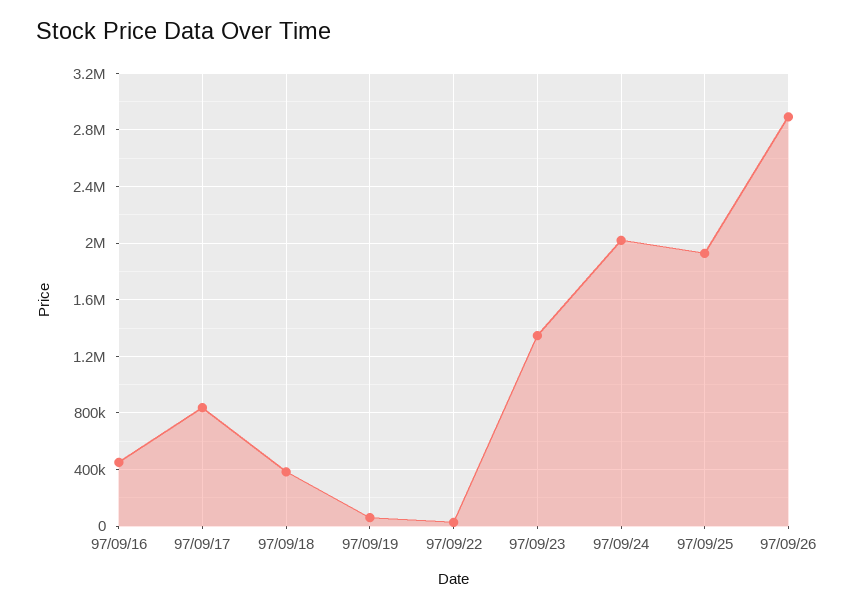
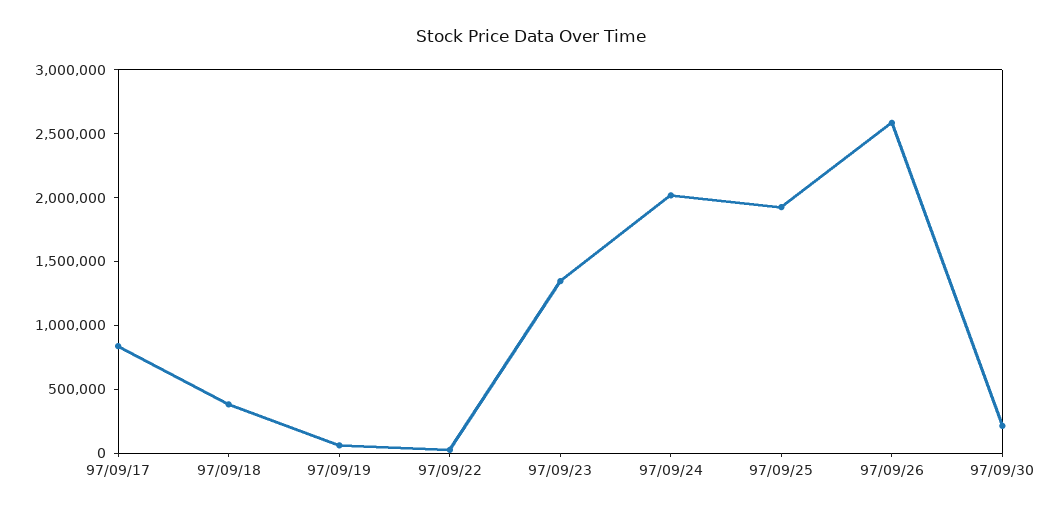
97/09/16: 450000 -> none
97/09/26: 2900000 -> 2600000
97/09/30: none -> 200000

